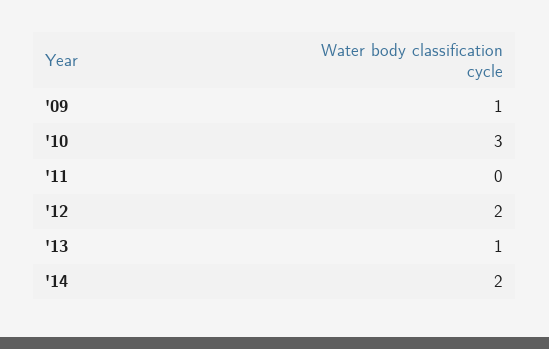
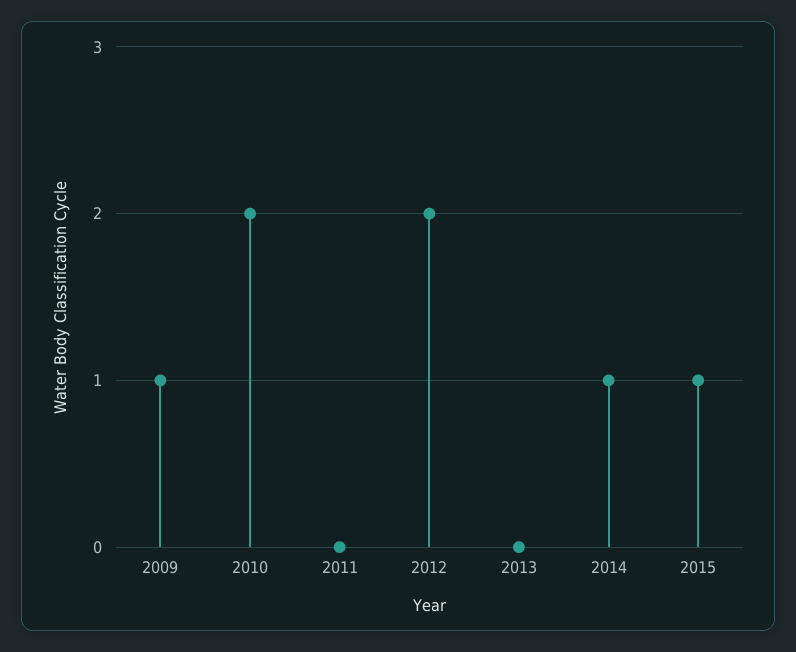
'10: 3 -> 2
'13: 1 -> 0
'14: 2 -> 1
2015: none -> 1

